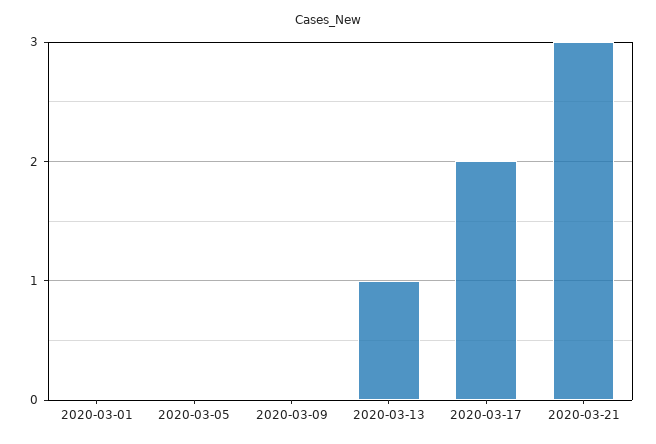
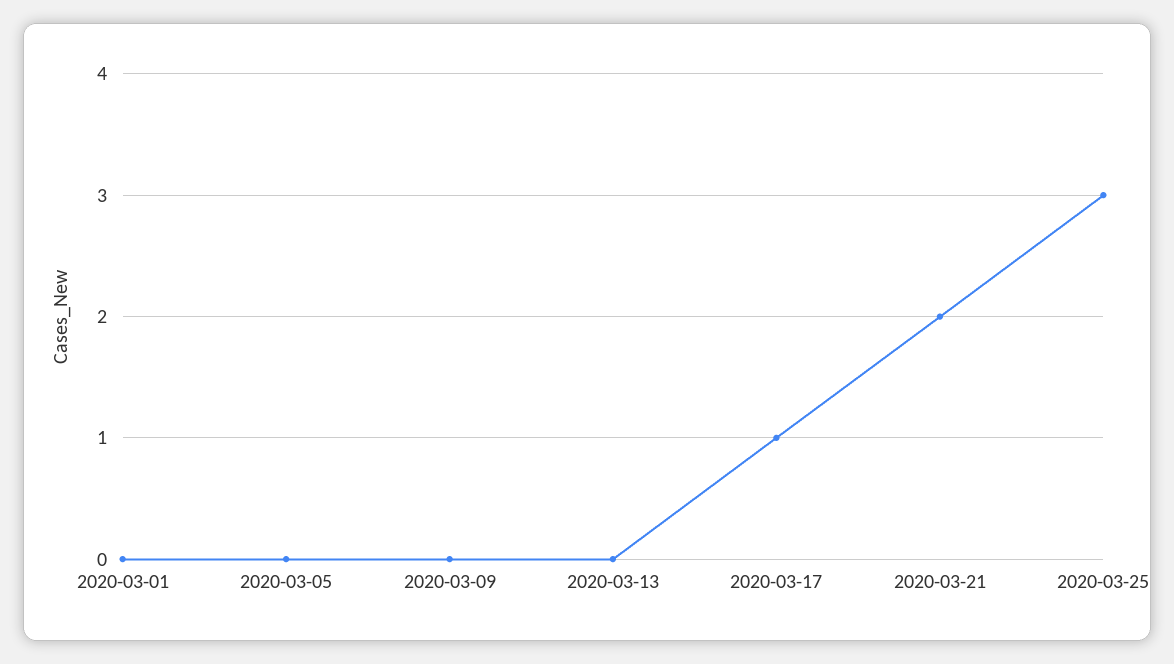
2020-03-13: 1 -> 0
2020-03-17: 2 -> 1
2020-03-21: 3 -> 2
2020-03-25: none -> 3

